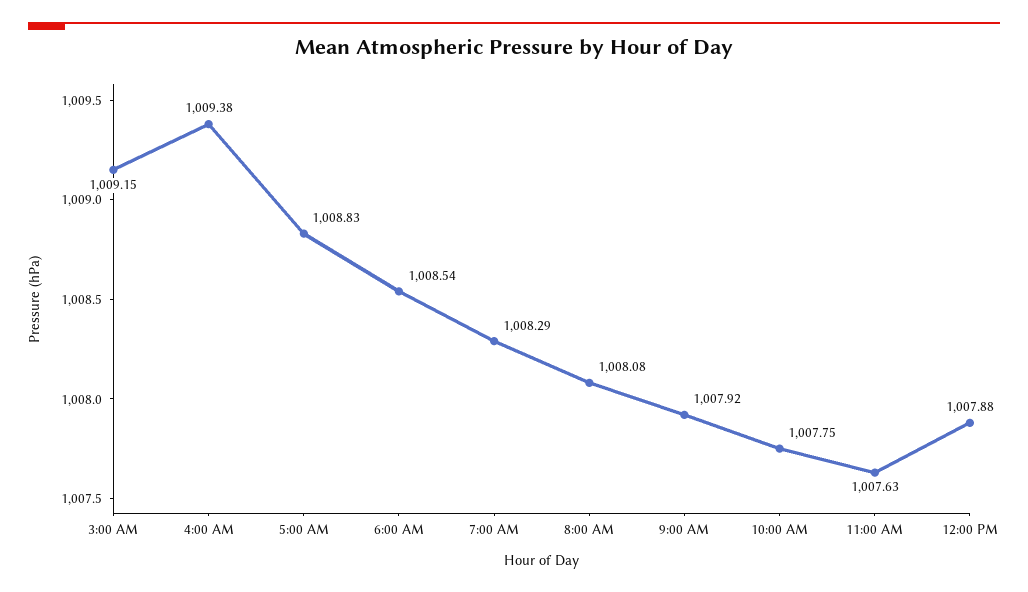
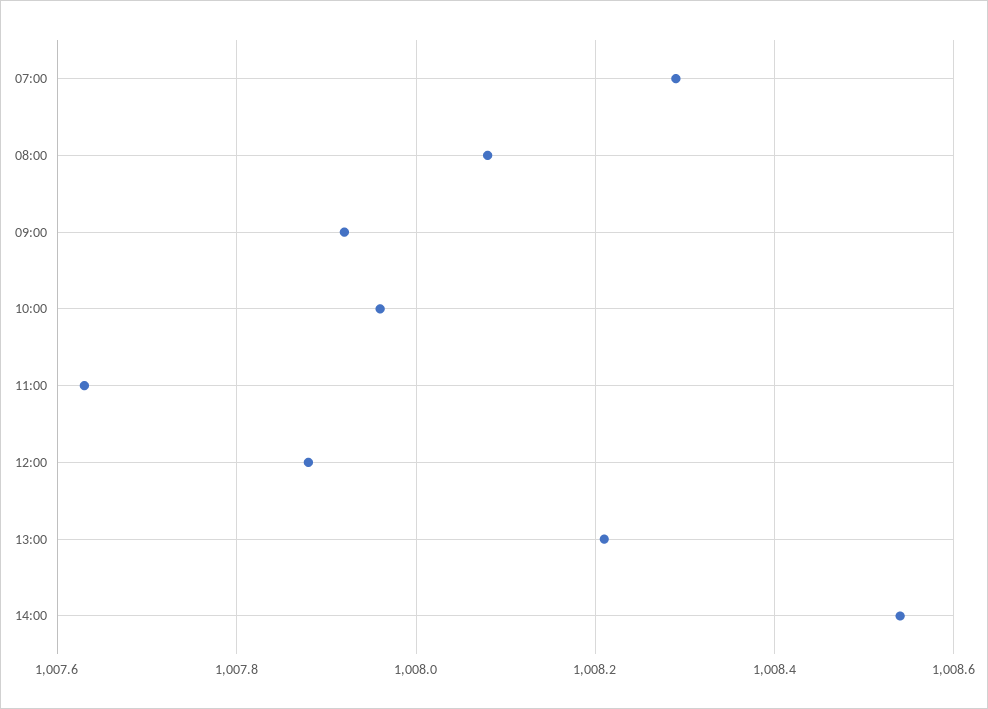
3:00 AM: 1009.15 -> none
4:00 AM: 1009.38 -> none
5:00 AM: 1008.83 -> none
6:00 AM: 1008.54 -> none
10:00 AM: 1007.75 -> 1007.95
13:00: none -> 1008.2
14:00: none -> 1008.55

